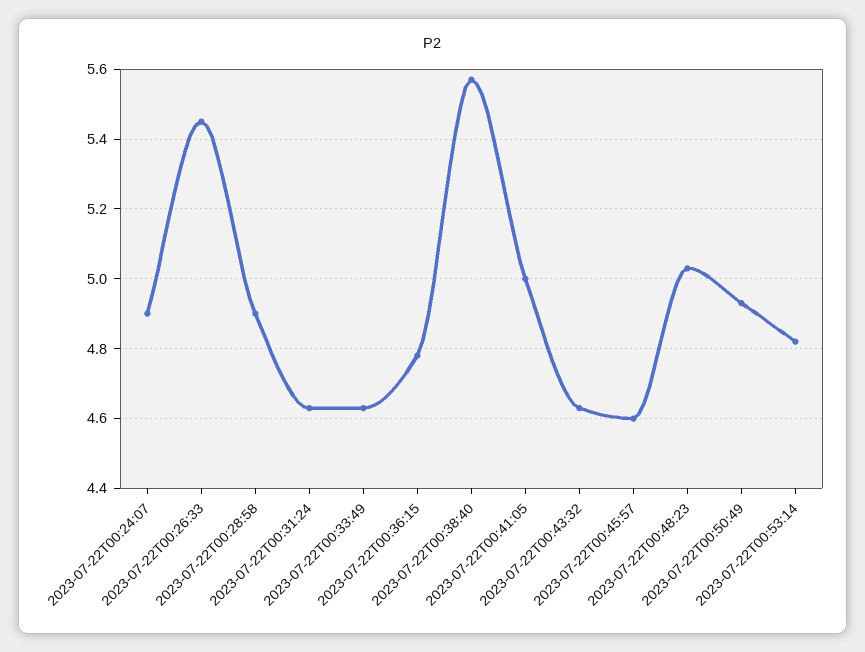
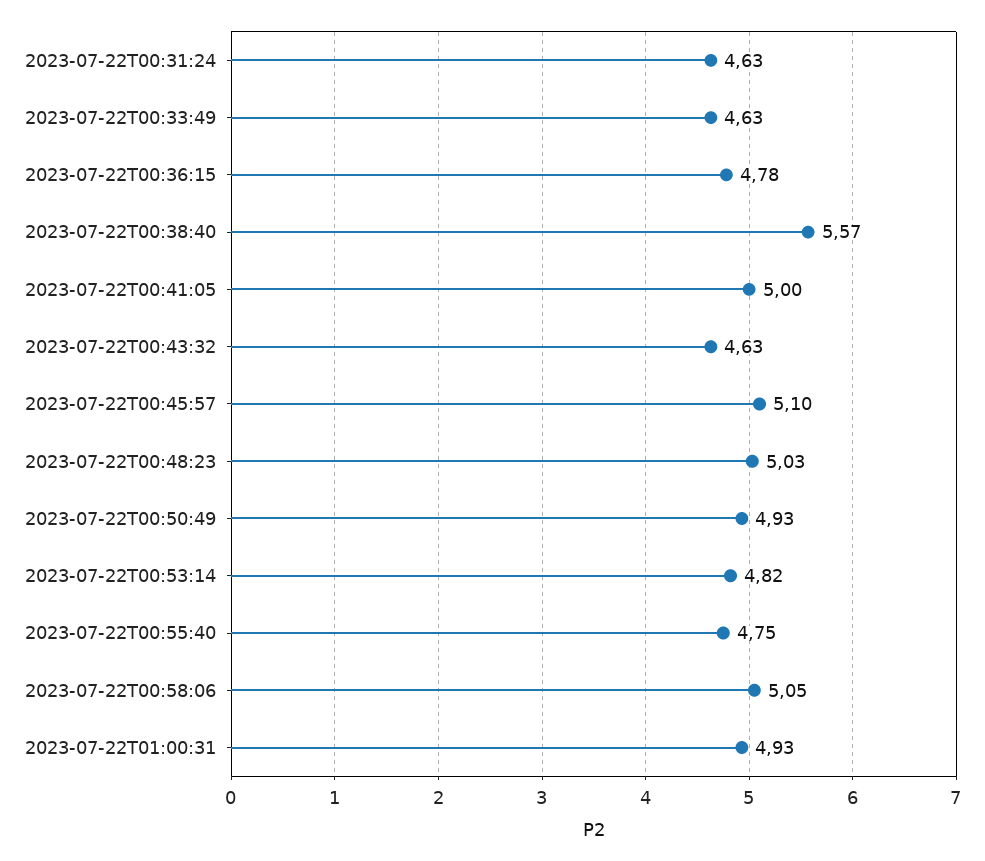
2023-07-22T00:24:07: 4.9 -> none
2023-07-22T00:26:33: 5.45 -> none
2023-07-22T00:28:58: 4.9 -> none
2023-07-22T00:45:57: 4.6 -> 5.1
2023-07-22T00:55:40: none -> 4.75
2023-07-22T00:58:06: none -> 5.05
2023-07-22T01:00:31: none -> 4.93

